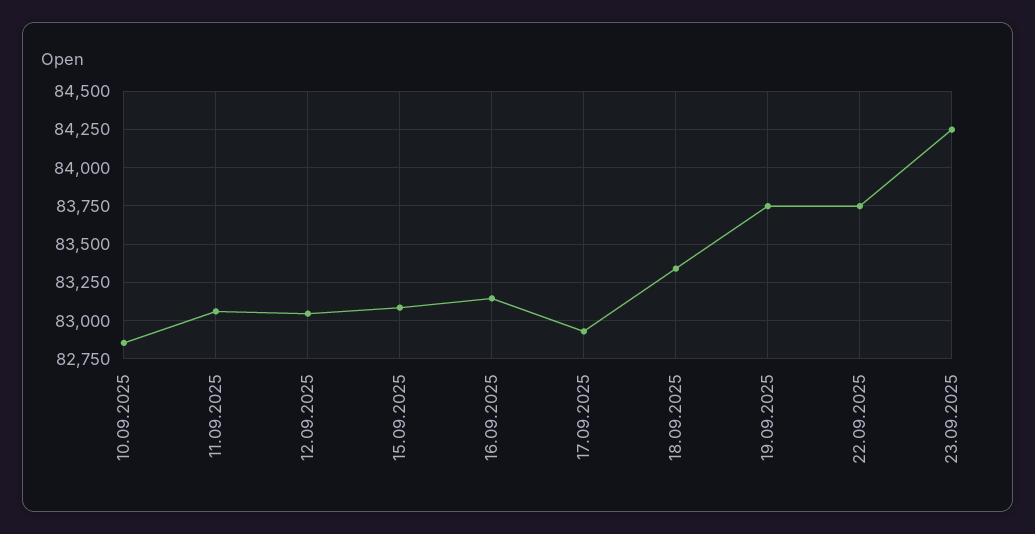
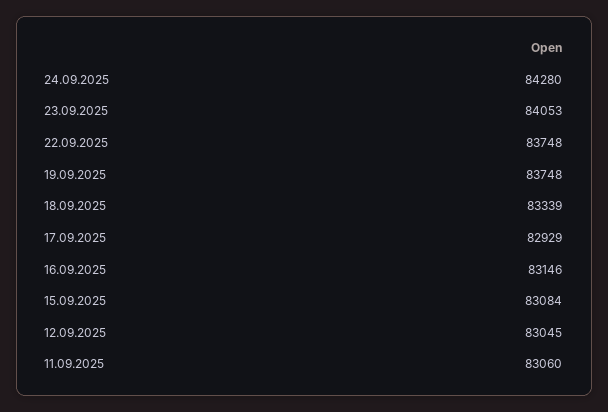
10.09.2025: 82850 -> none
23.09.2025: 84250 -> 84053
24.09.2025: none -> 84280

